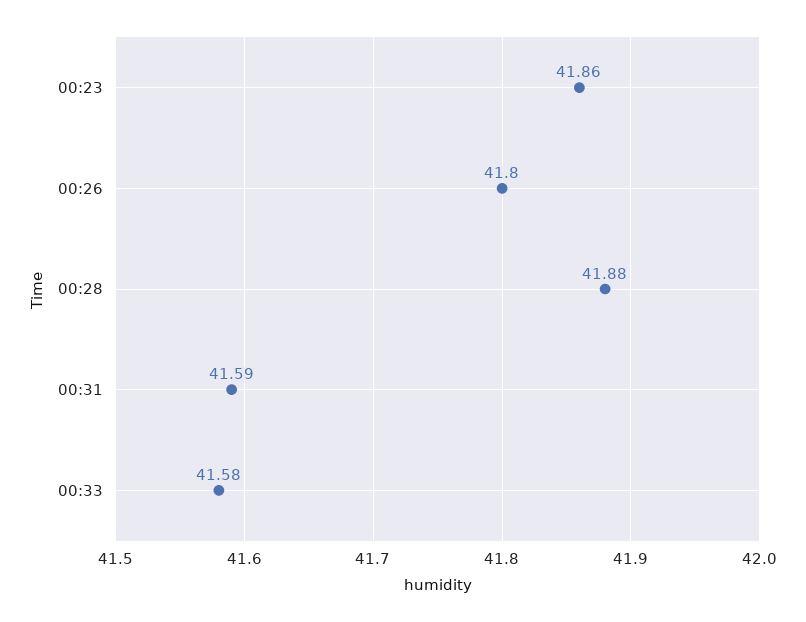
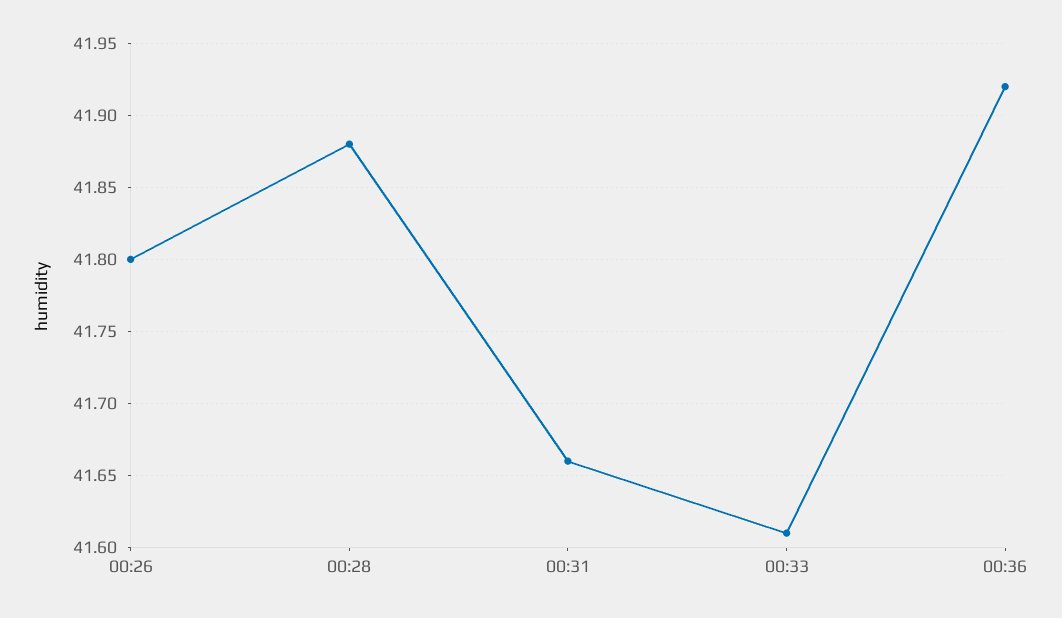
00:23: 41.86 -> none
00:31: 41.59 -> 41.66
00:33: 41.58 -> 41.61
00:36: none -> 41.92

